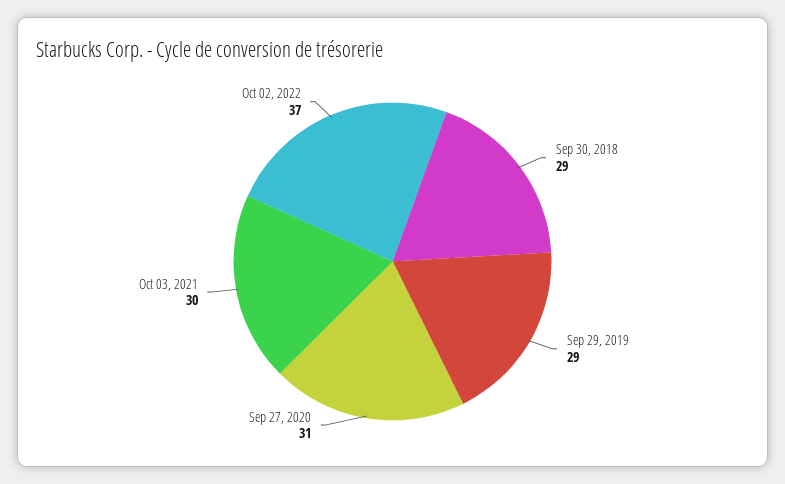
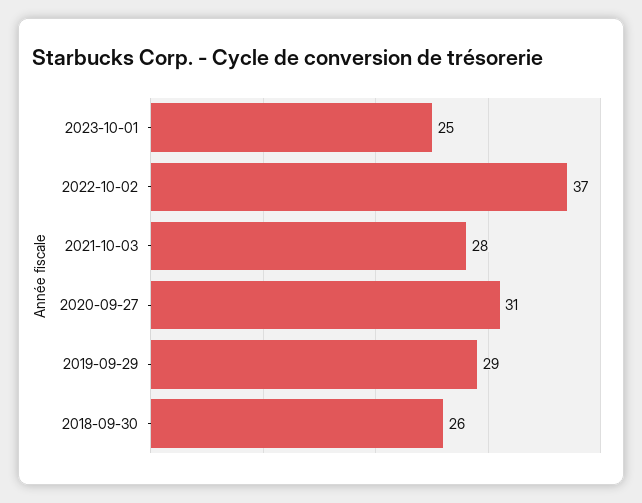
Sep 30, 2018: 29 -> 26
Oct 03, 2021: 30 -> 28
2023-10-01: none -> 25

